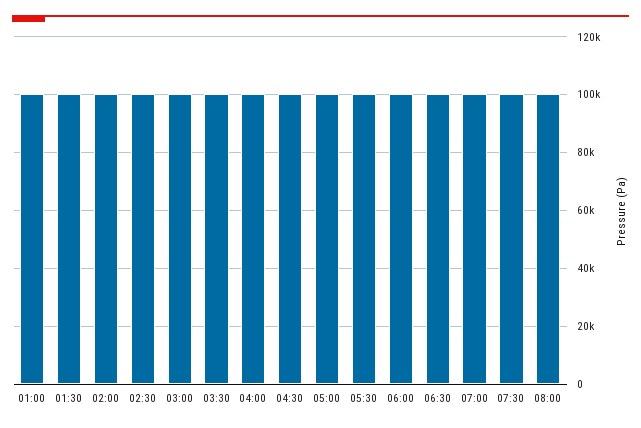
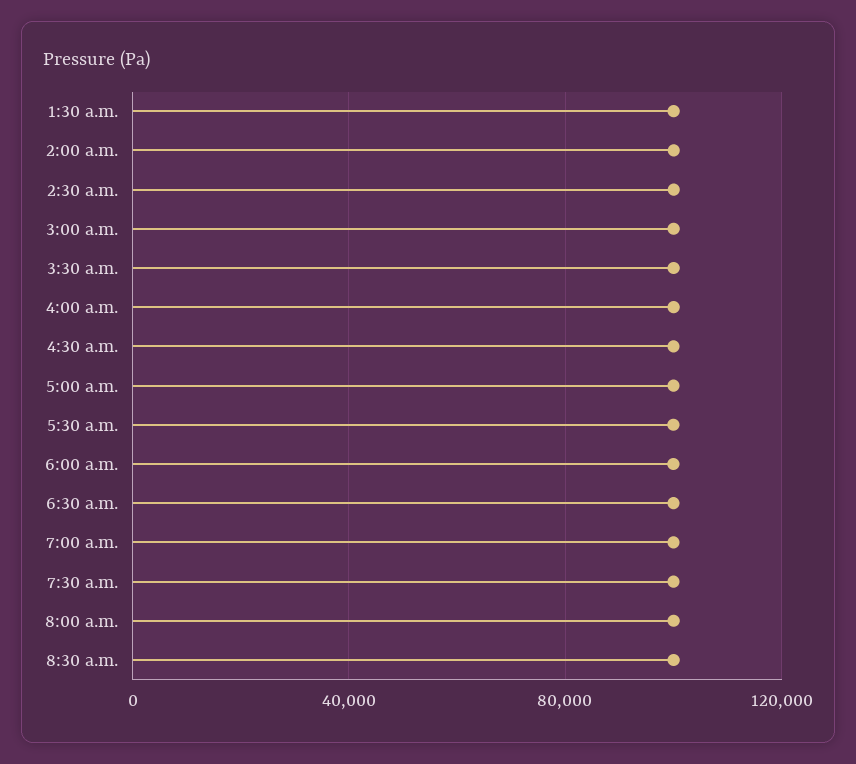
01:00: 100000 -> none
8:30 a.m.: none -> 100000

